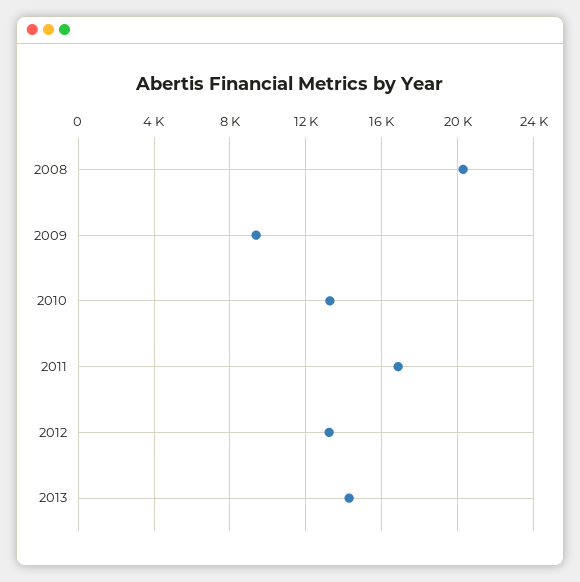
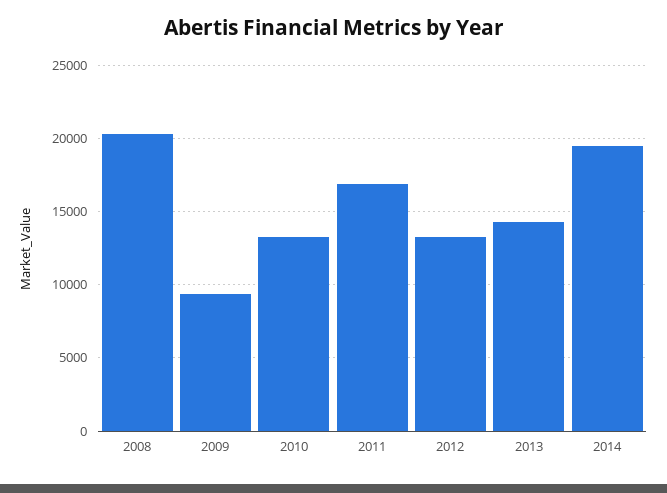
2014: none -> 19500

